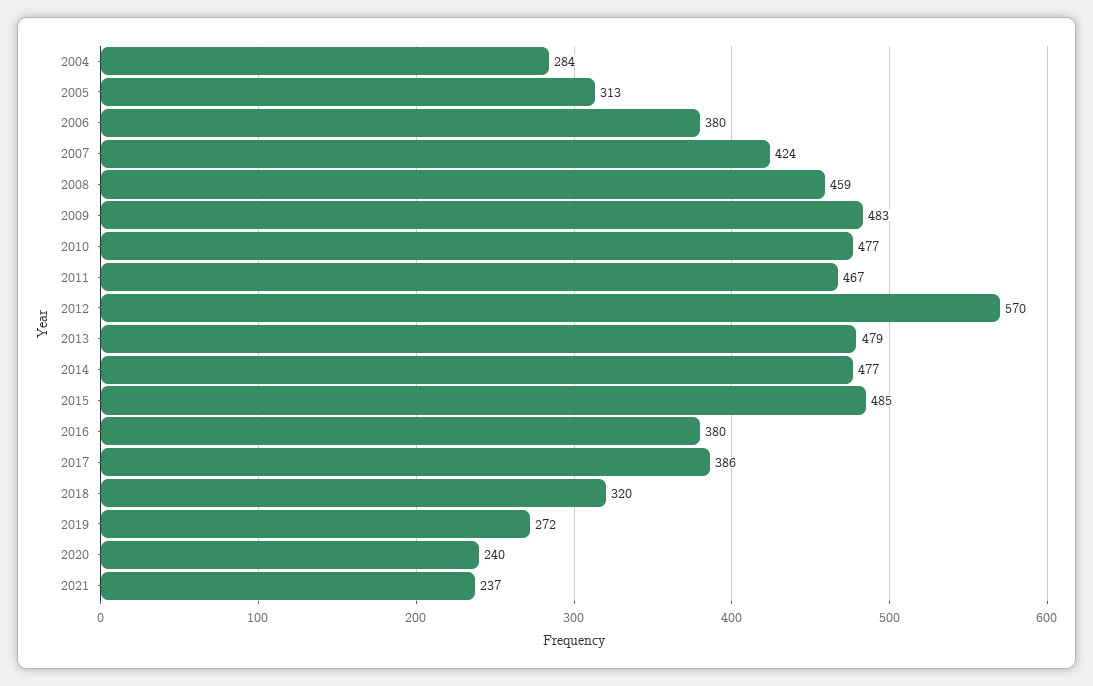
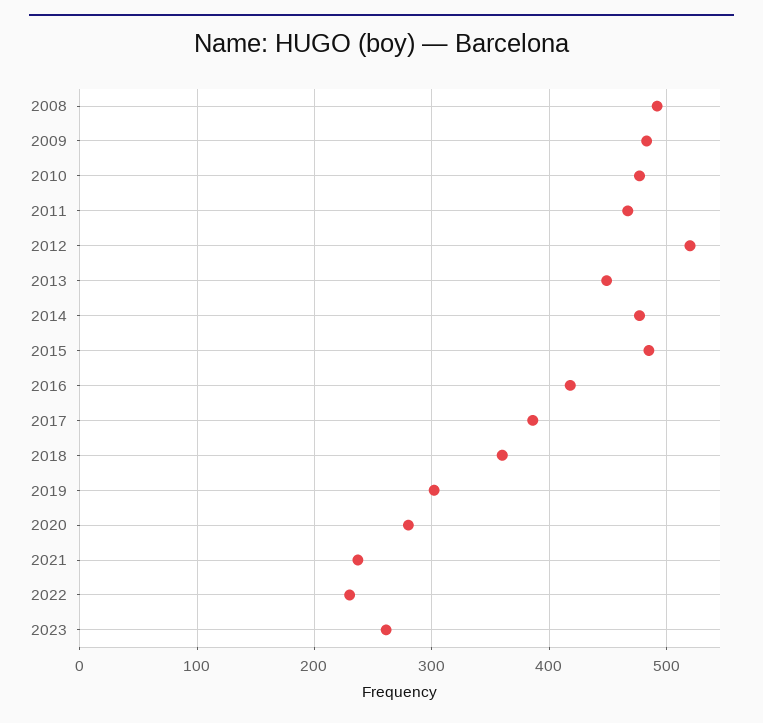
2004: 284 -> none
2005: 313 -> none
2006: 380 -> none
2007: 424 -> none
2008: 459 -> 490
2012: 570 -> 520
2013: 479 -> 450
2016: 380 -> 420
2018: 320 -> 360
2019: 272 -> 300
2020: 240 -> 280
2022: none -> 230
2023: none -> 260

